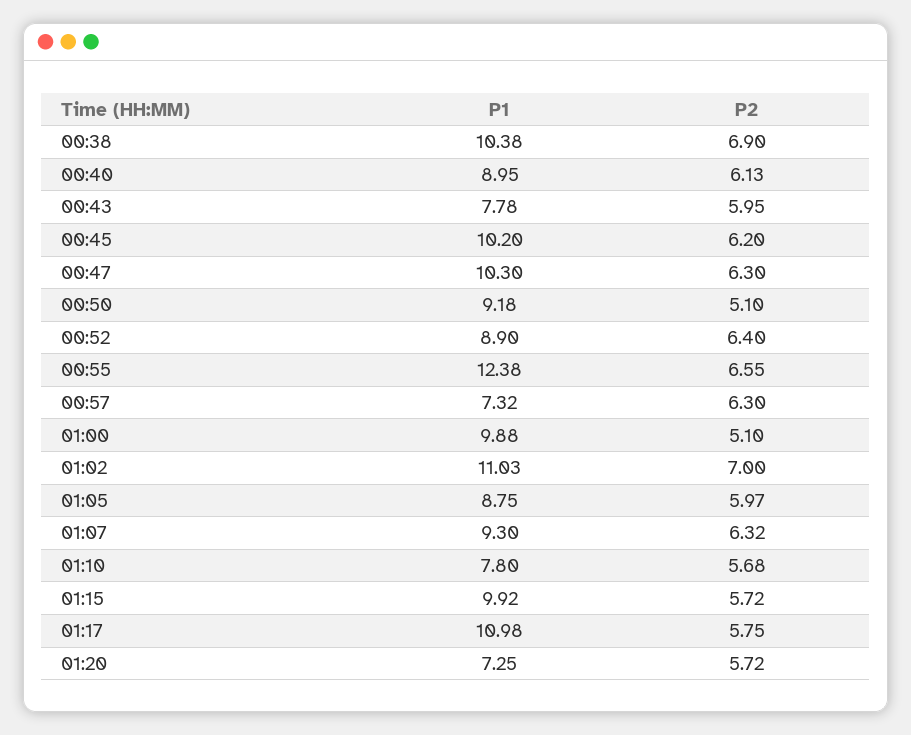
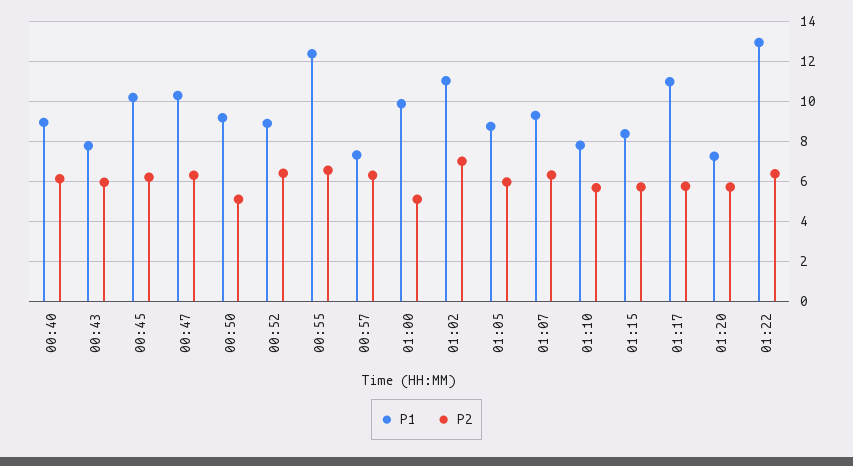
P1, 00:38: 10.38 -> none
P2, 00:38: 6.9 -> none
P1, 01:15: 9.92 -> 8.5
P1, 01:22: none -> 13
P2, 01:22: none -> 6.5

